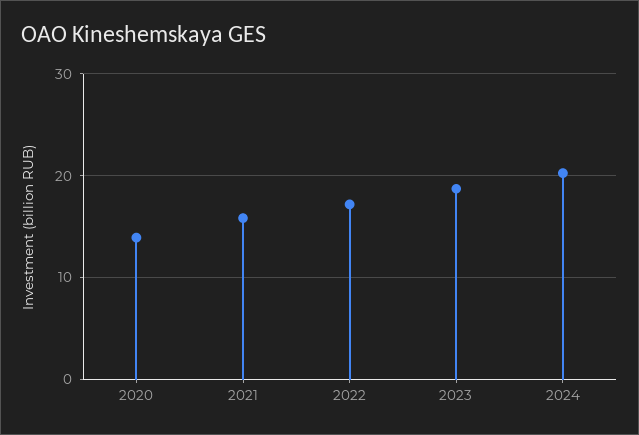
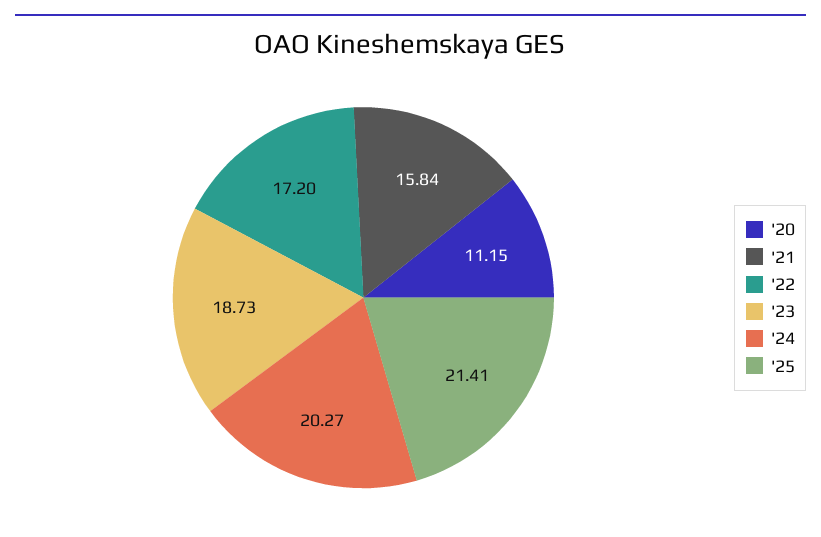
2020: 14 -> 11.15
'25: none -> 21.41

